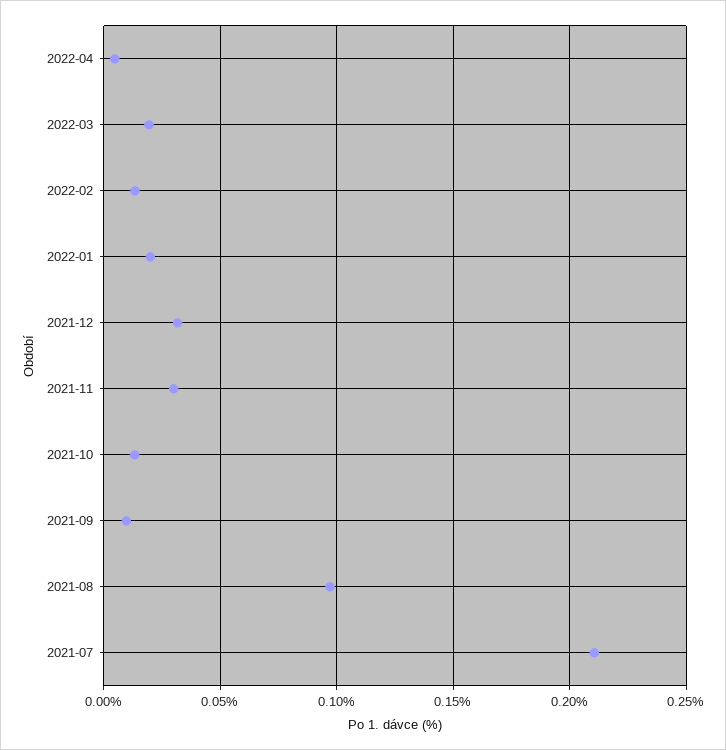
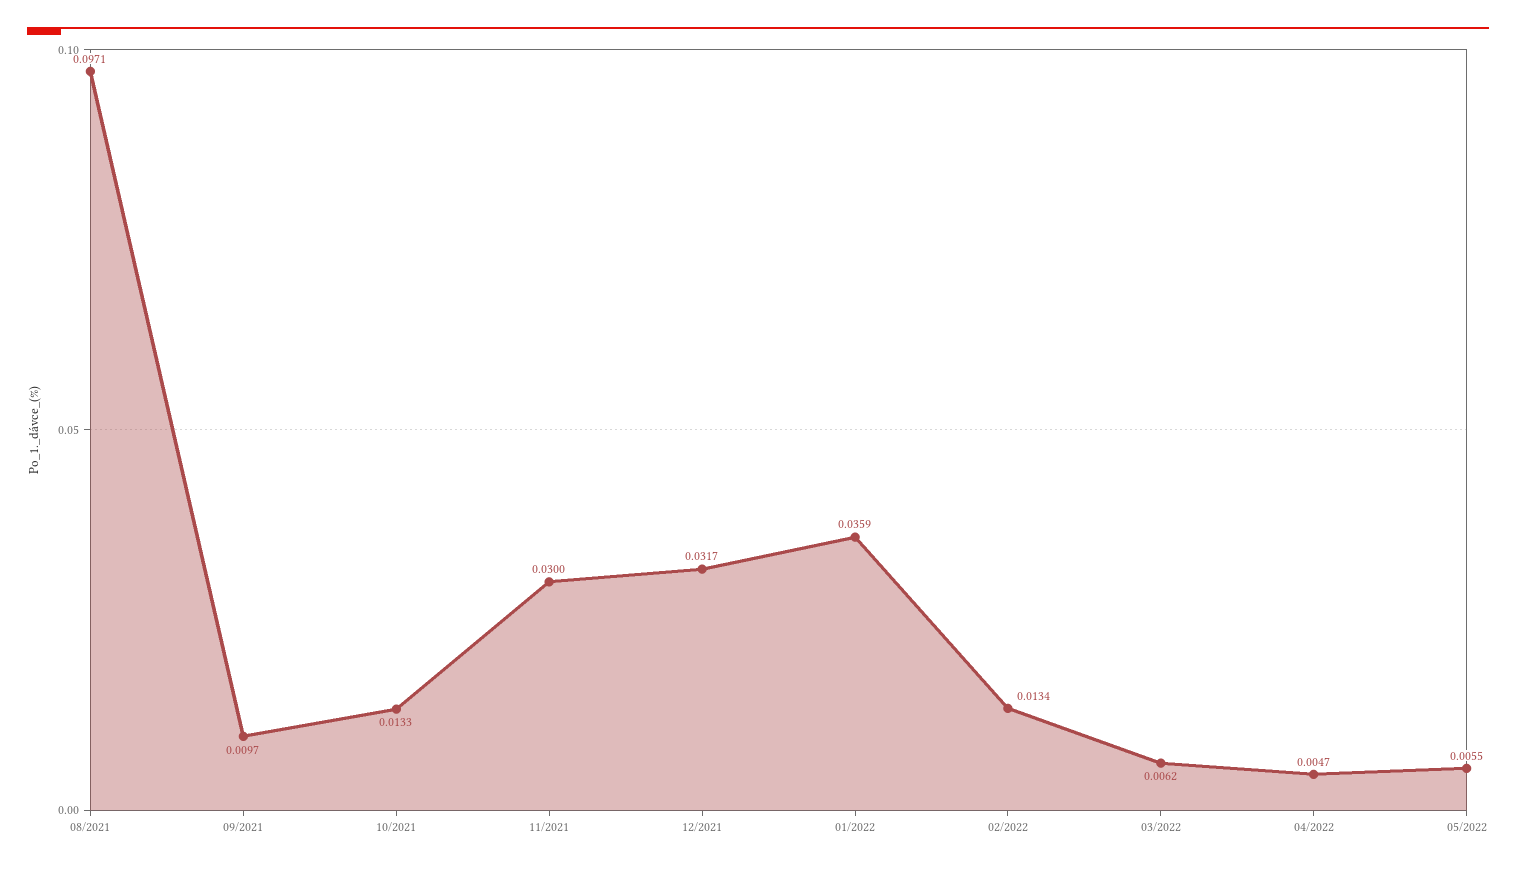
2022-03: 0.02 -> 0.0062
2022-01: 0.02 -> 0.0359
2021-07: 0.21 -> none
05/2022: none -> 0.0055

